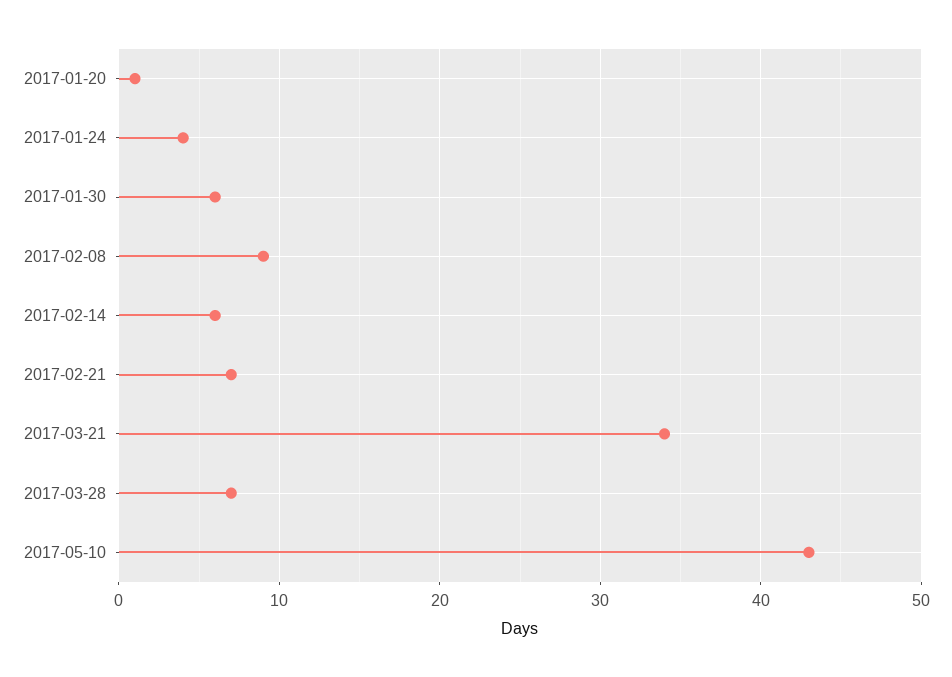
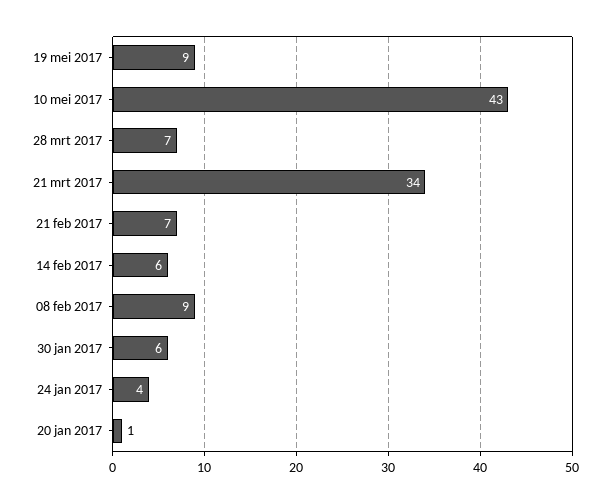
19 mei 2017: none -> 9

